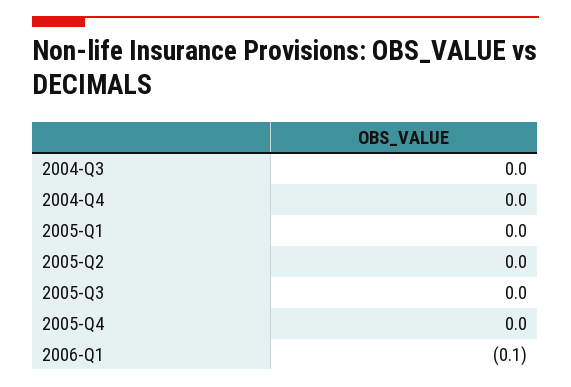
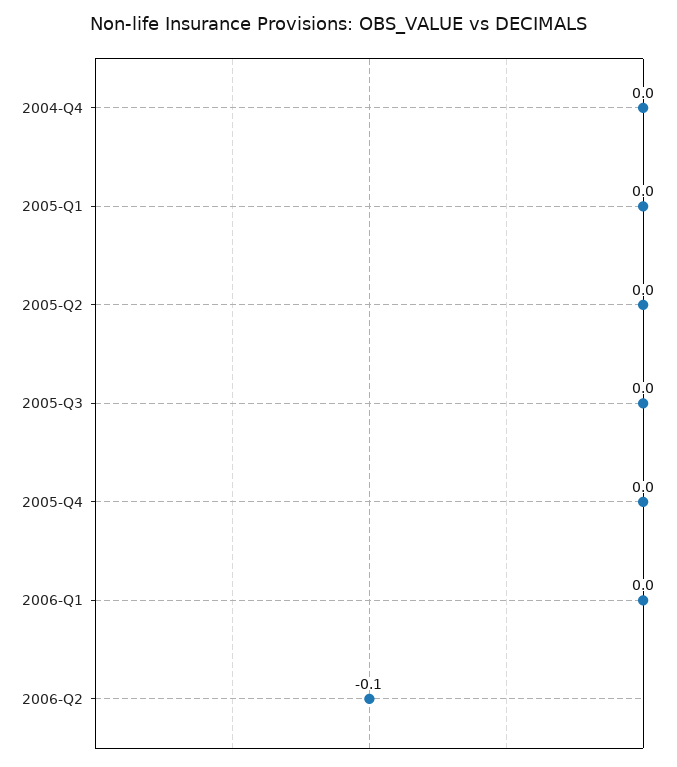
2004-Q3: 0 -> none
2006-Q1: -0.1 -> 0
2006-Q2: none -> -0.1

